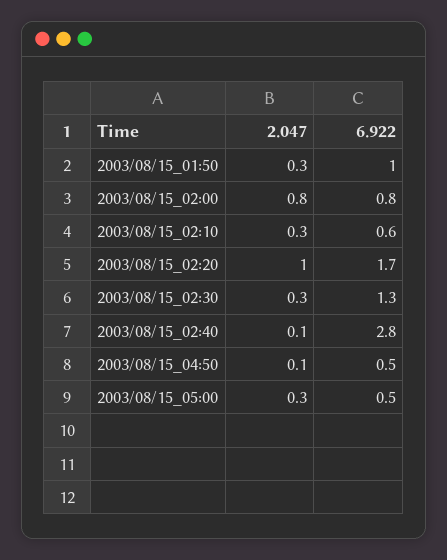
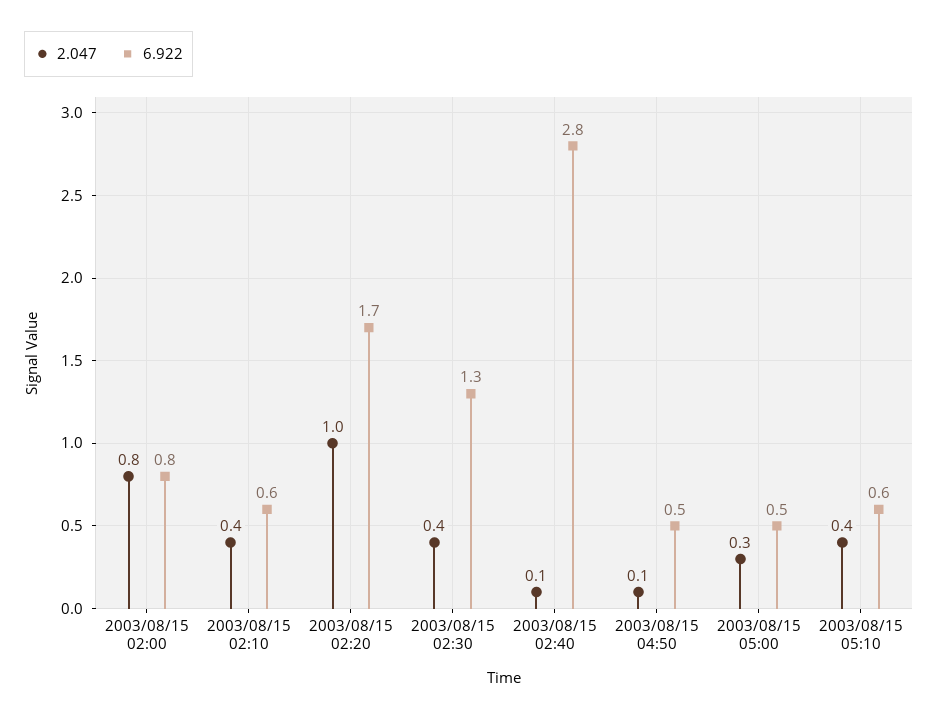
2.047, 2003/08/15_01:50: 0.3 -> none
6.922, 2003/08/15_01:50: 1 -> none
2.047, 2003/08/15_02:10: 0.3 -> 0.4
2.047, 2003/08/15_02:30: 0.3 -> 0.4
2.047, 2003/08/15 05:10: none -> 0.4
6.922, 2003/08/15 05:10: none -> 0.6

